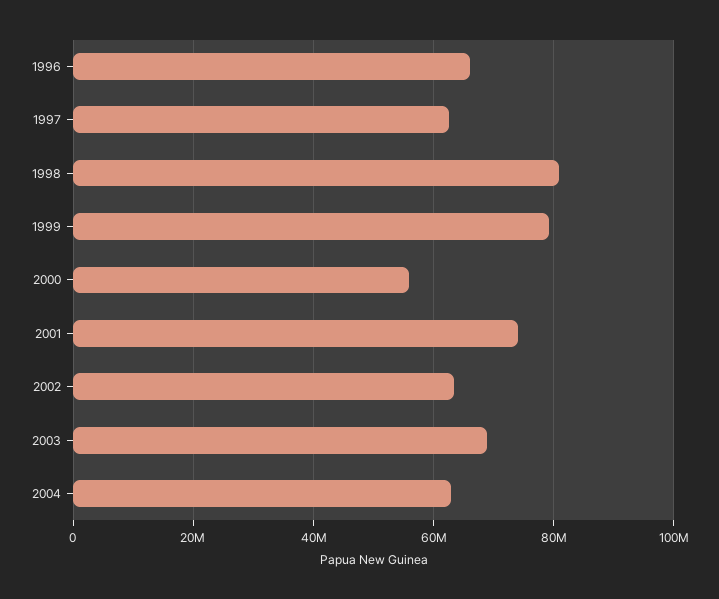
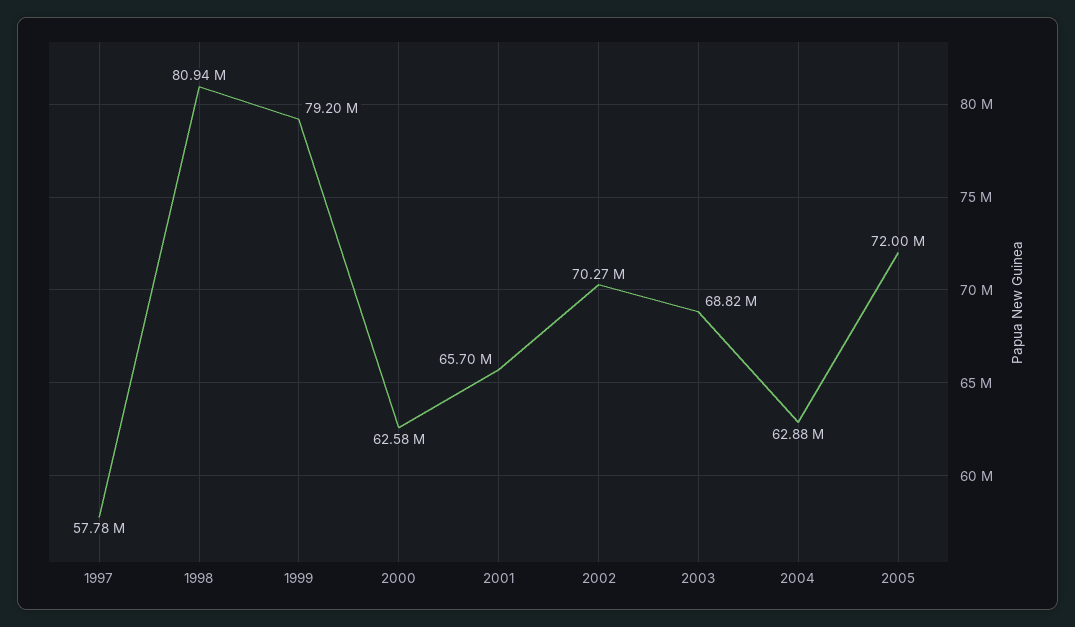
1996: 66000000 -> none
1997: 62000000 -> 57780000
2000: 56000000 -> 62580000
2001: 74000000 -> 65700000
2002: 64000000 -> 70270000
2005: none -> 72000000

